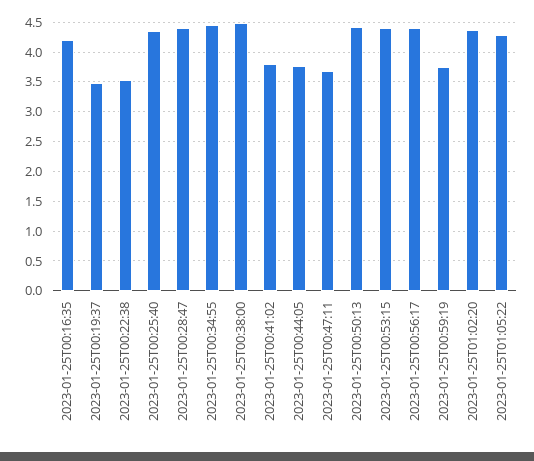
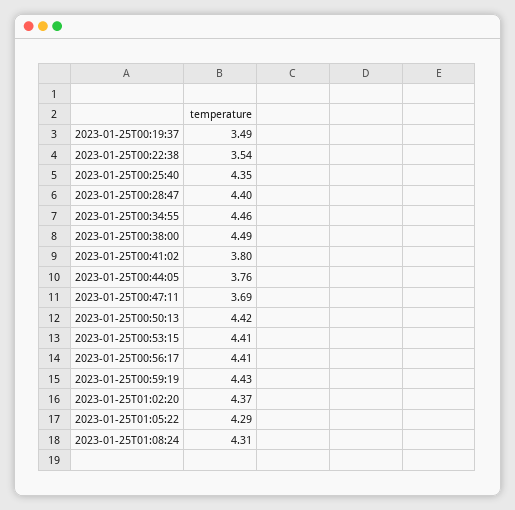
2023-01-25T00:16:35: 4.25 -> none
2023-01-25T00:59:19: 3.75 -> 4.43
2023-01-25T01:08:24: none -> 4.31

